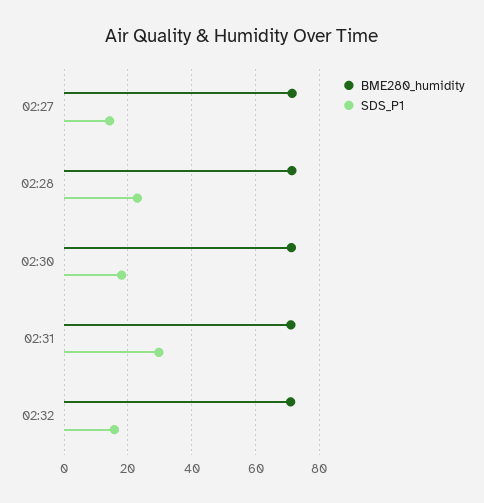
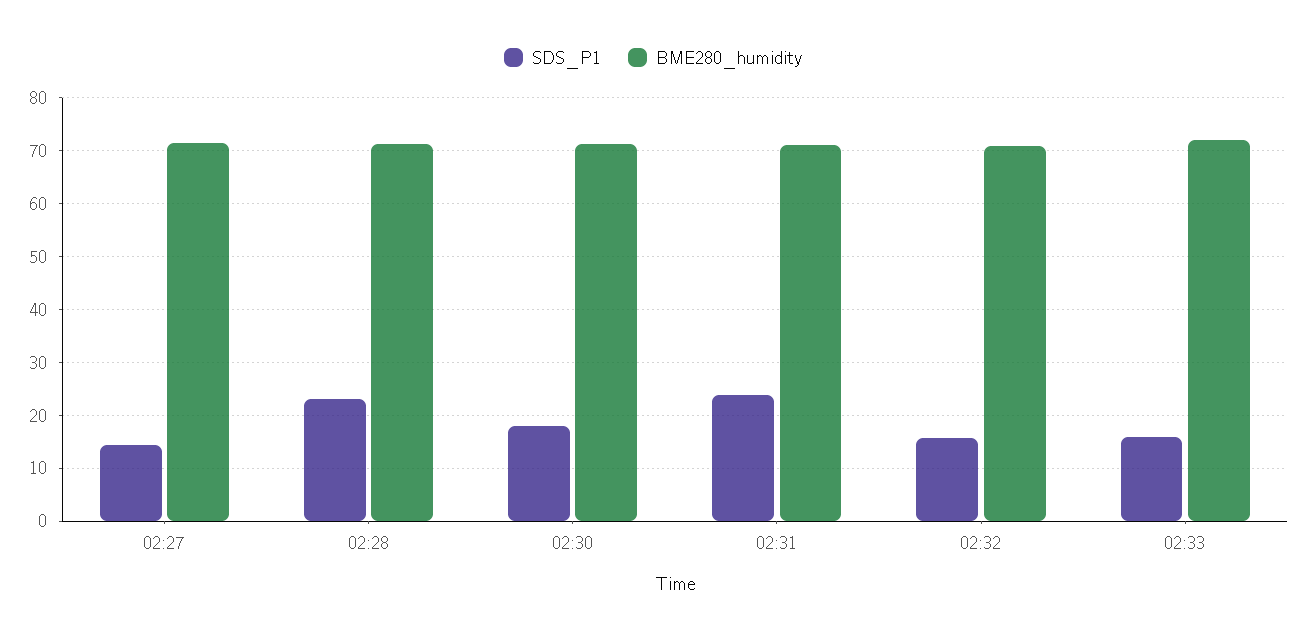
SDS_P1, 02:31: 30 -> 24
SDS_P1, 02:33: none -> 16
BME280_humidity, 02:33: none -> 72

